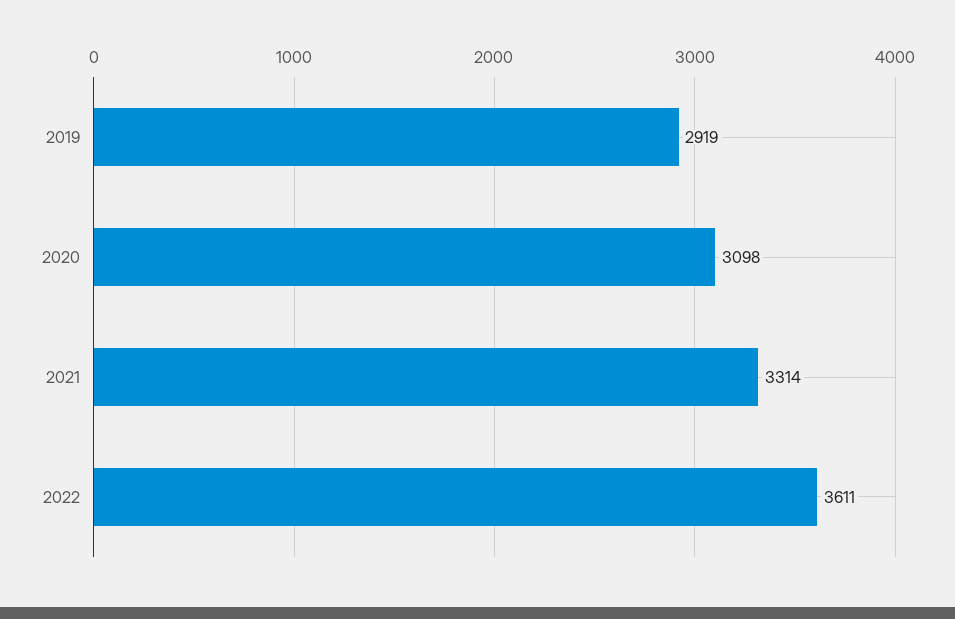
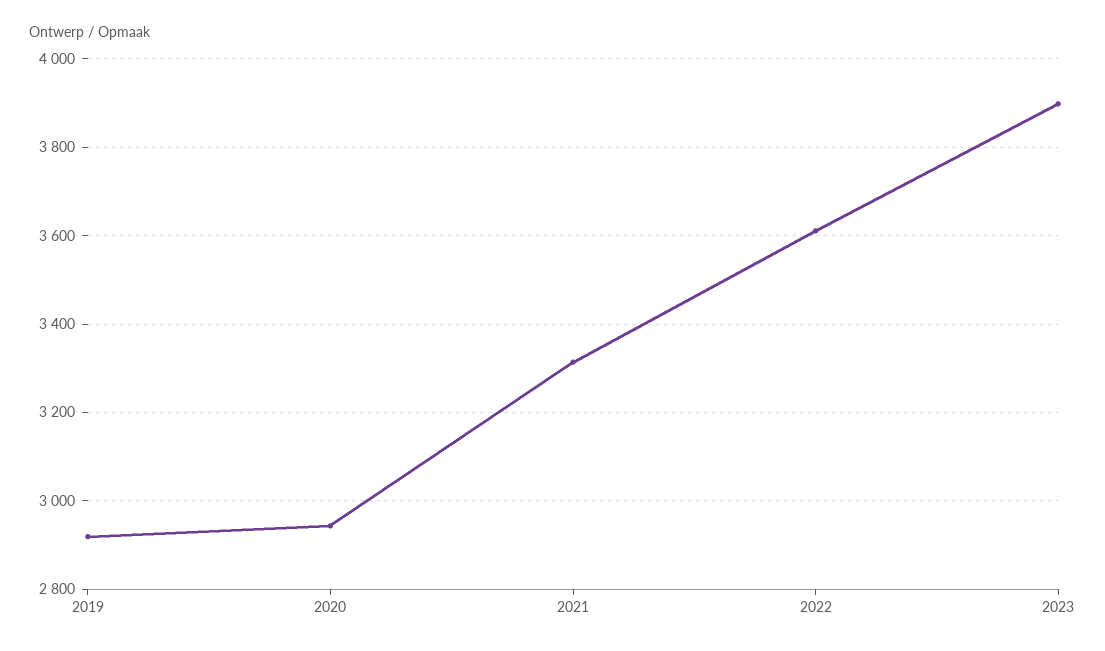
2020: 3098 -> 2940
2023: none -> 3900

